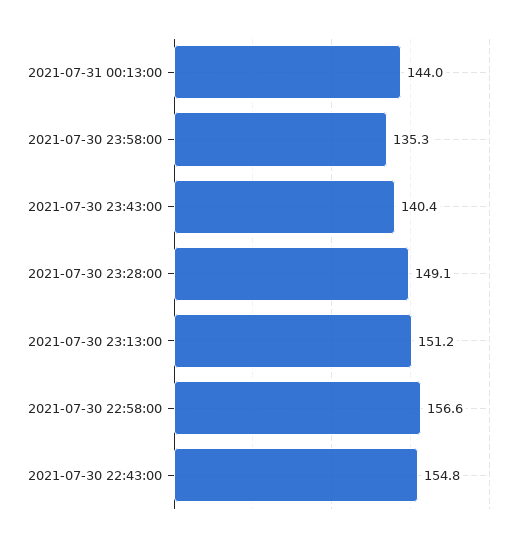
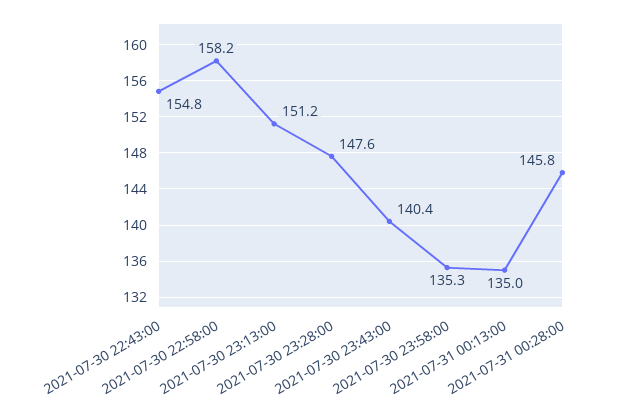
2021-07-31 00:13:00: 144 -> 135
2021-07-30 23:28:00: 149.1 -> 147.6
2021-07-30 22:58:00: 156.6 -> 158.2
2021-07-31 00:28:00: none -> 145.8

